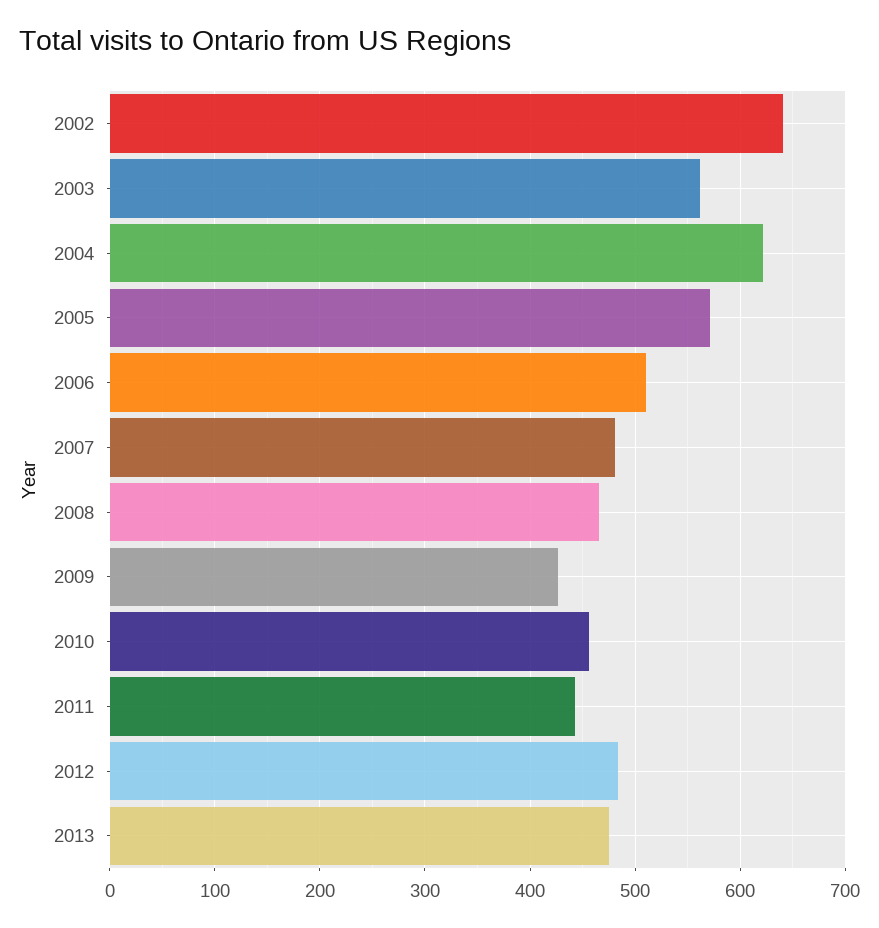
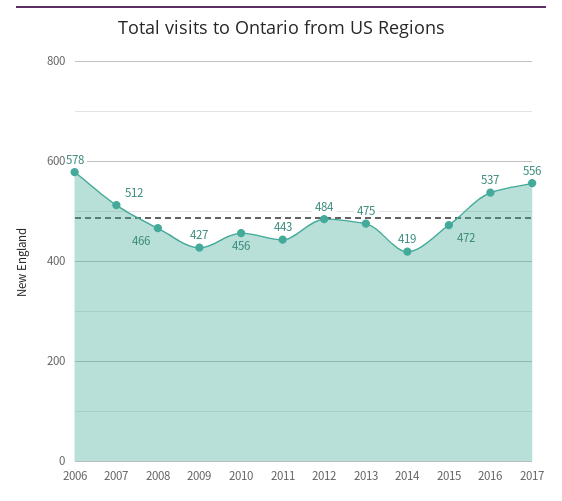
2002: 640 -> none
2003: 560 -> none
2004: 620 -> none
2005: 570 -> none
2006: 510 -> 578
2007: 480 -> 512
2014: none -> 419
2015: none -> 472
2016: none -> 537
2017: none -> 556

